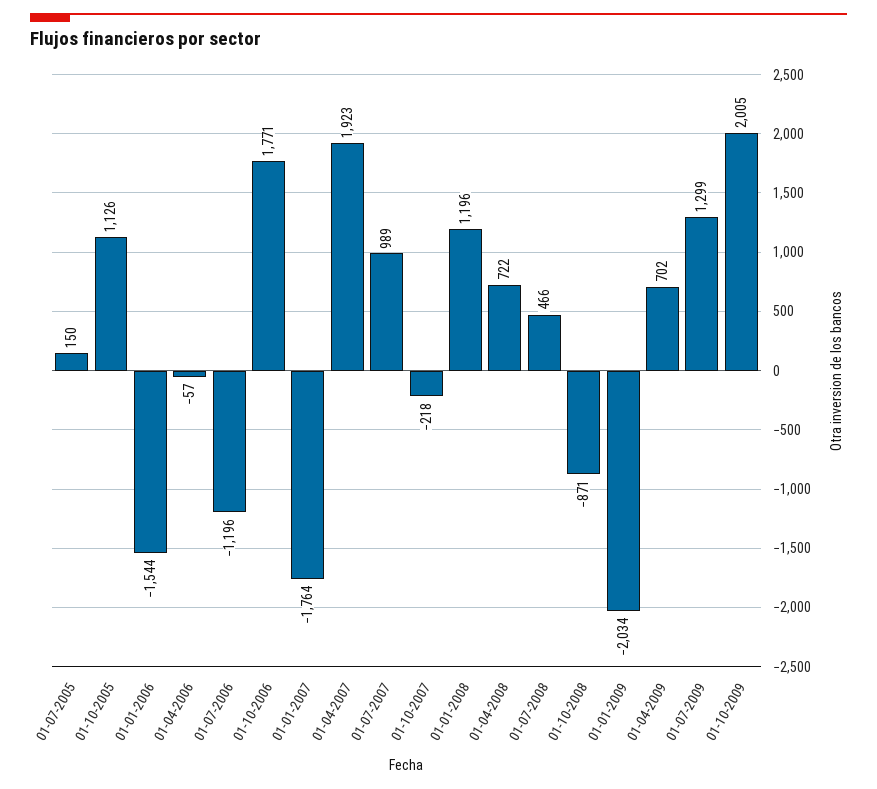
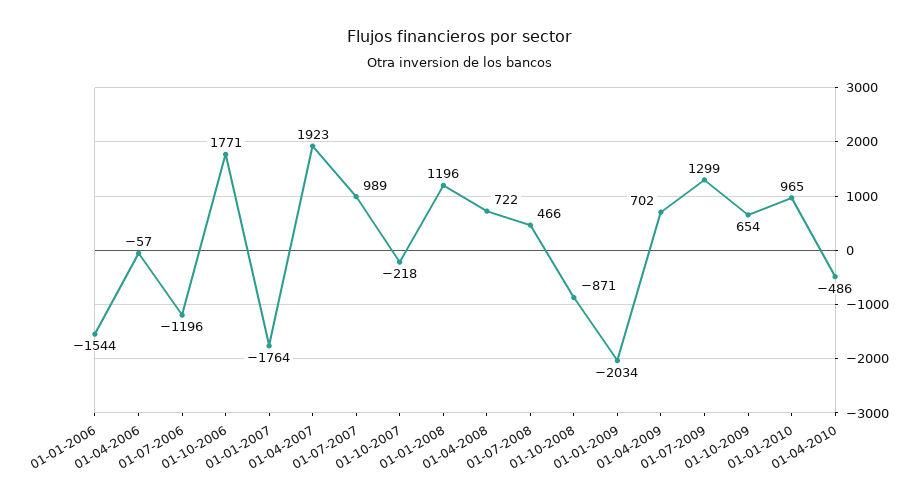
01-07-2005: 150 -> none
01-10-2005: 1126 -> none
01-10-2009: 2005 -> 654
01-01-2010: none -> 965
01-04-2010: none -> -486

